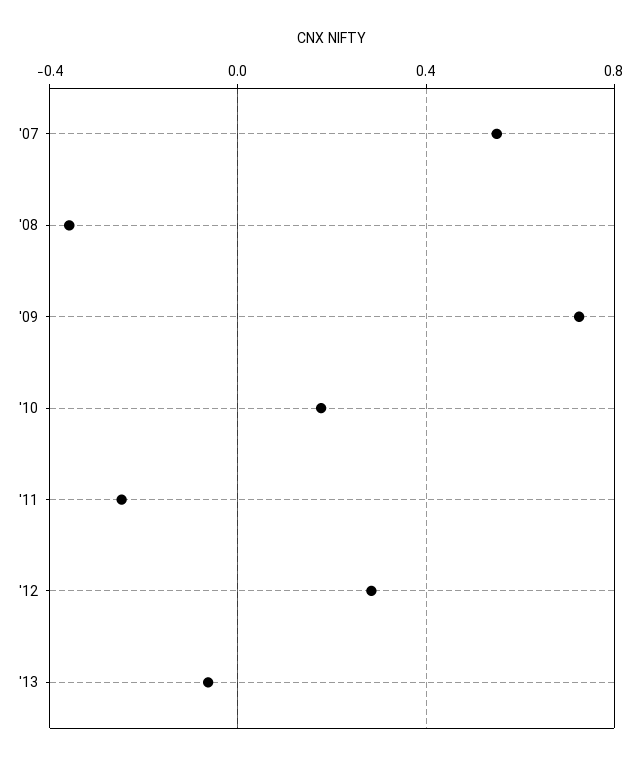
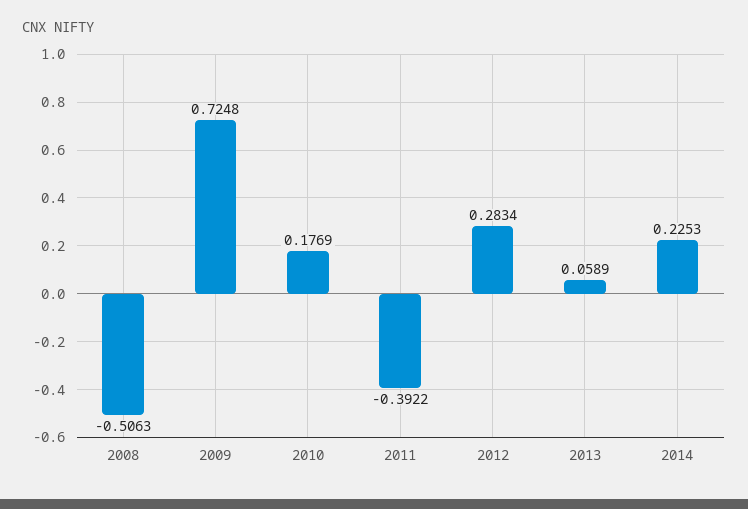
'07: 0.55 -> none
'08: -0.35 -> -0.5063
'11: -0.25 -> -0.3922
'13: -0.05 -> 0.0589
2014: none -> 0.2253

